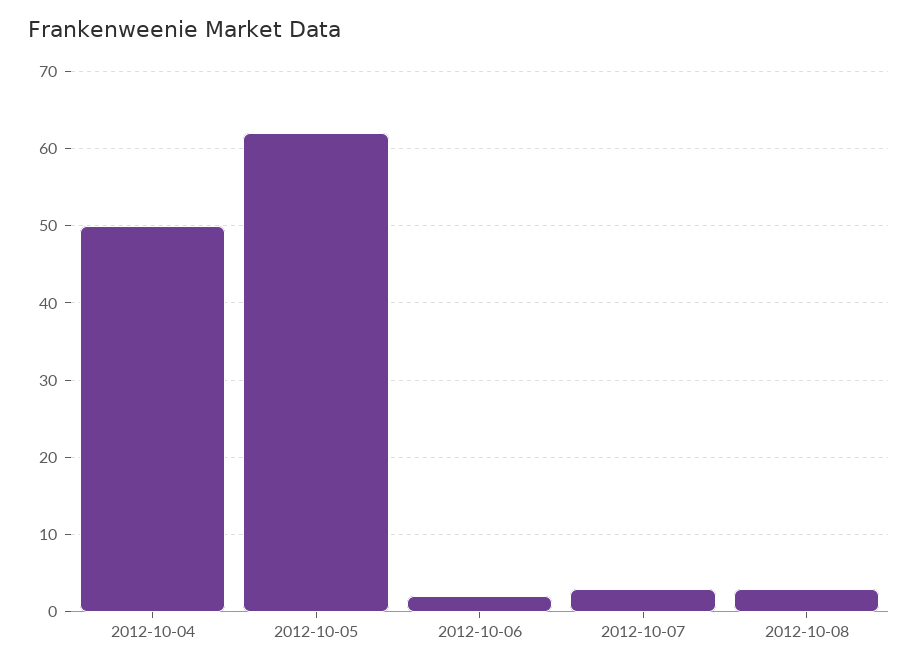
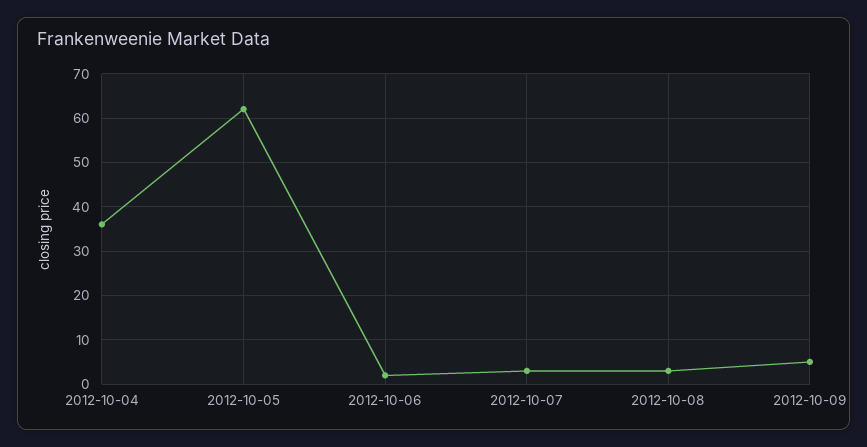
2012-10-04: 50 -> 35
2012-10-09: none -> 5

